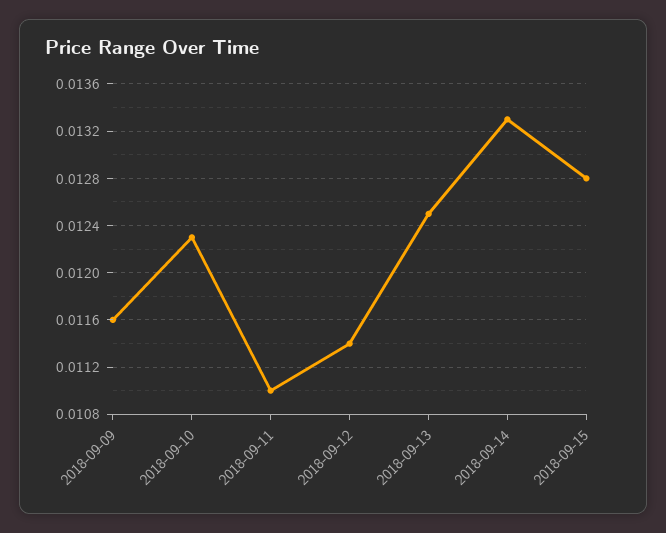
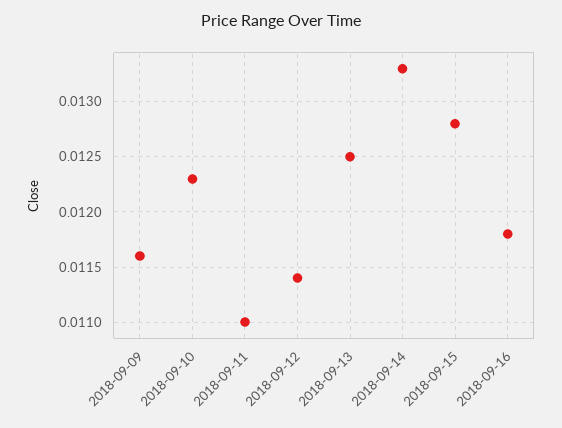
2018-09-16: none -> 0.0118

